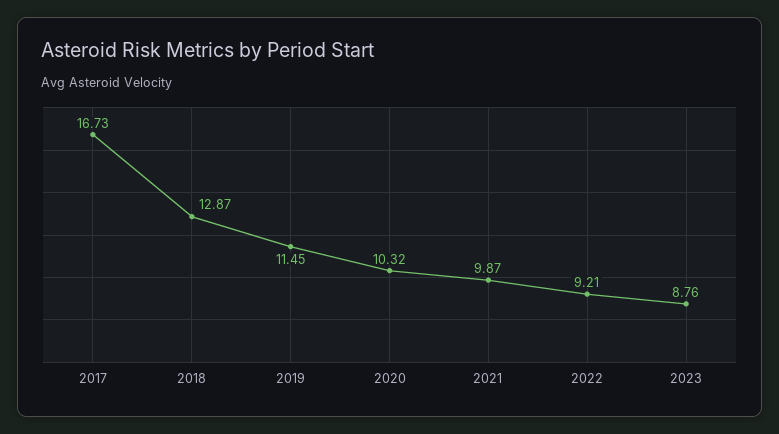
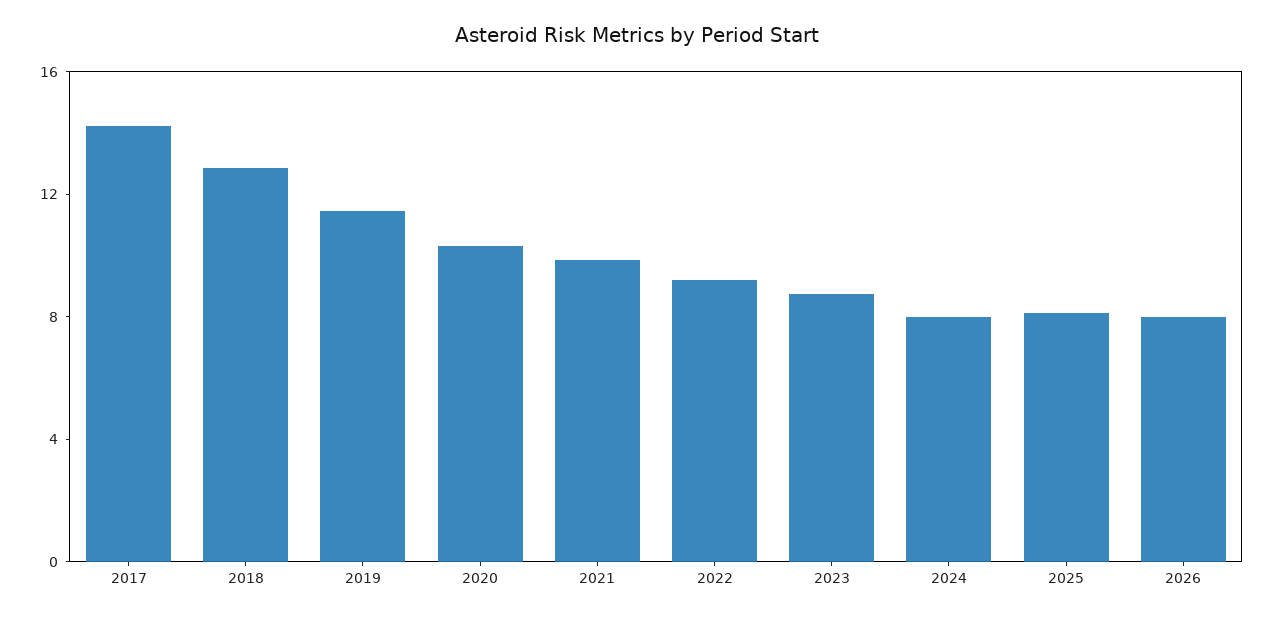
2017: 16.73 -> 14
2024: none -> 8
2025: none -> 8
2026: none -> 8

